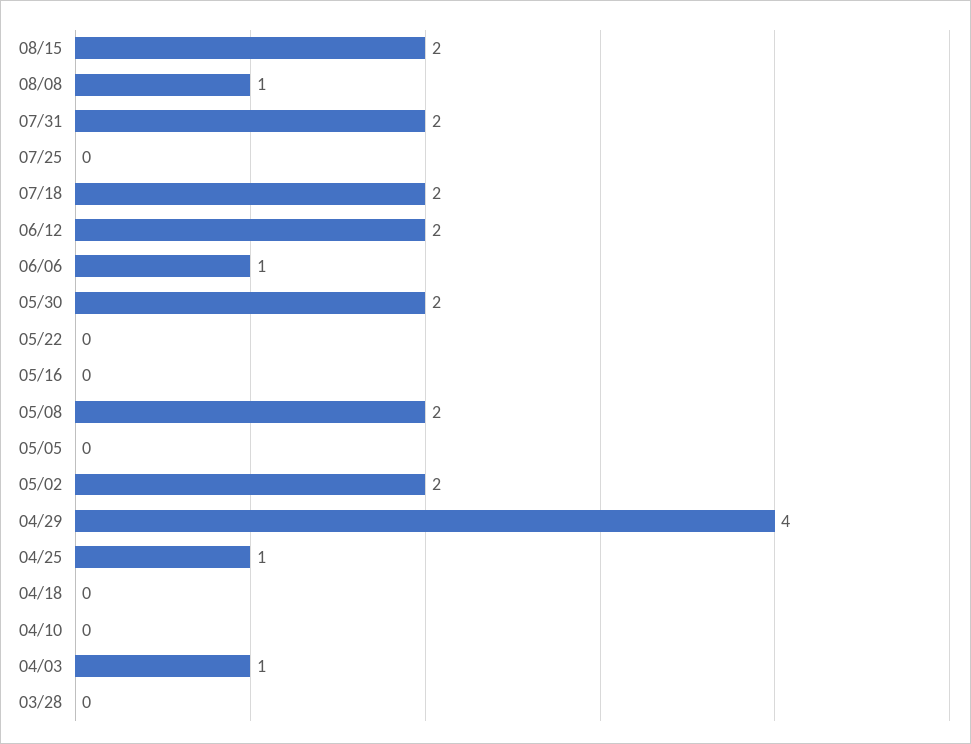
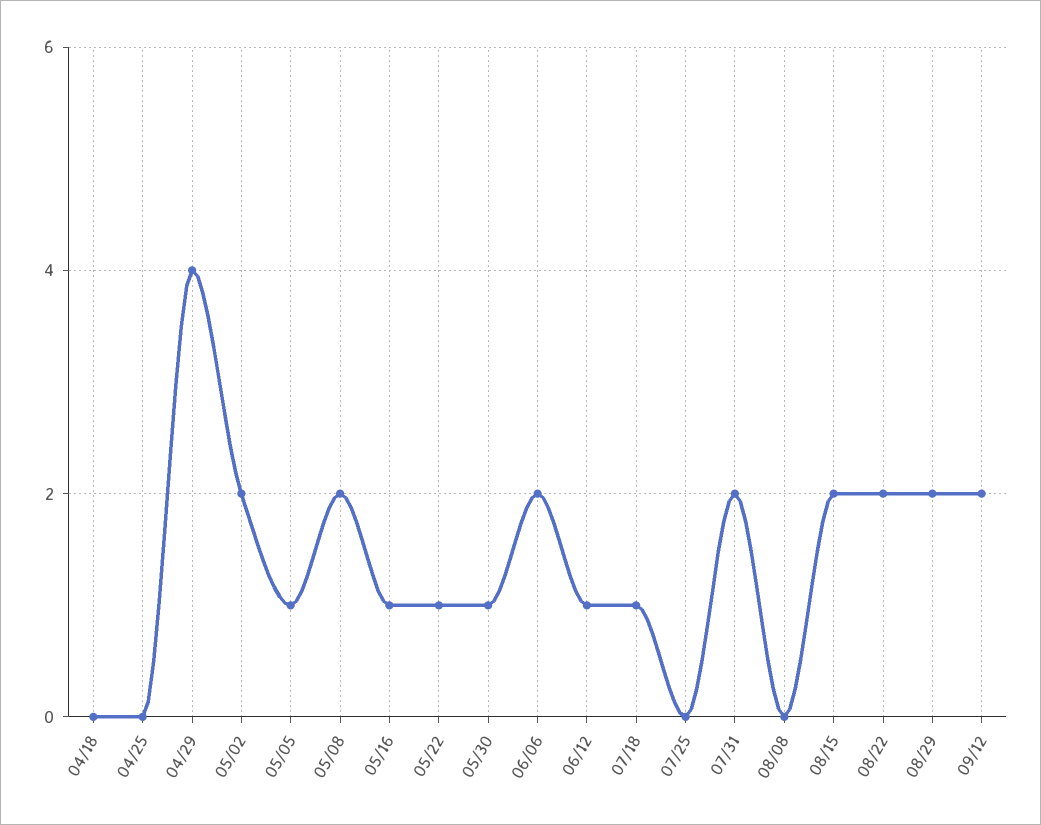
08/08: 1 -> 0
07/18: 2 -> 1
06/12: 2 -> 1
06/06: 1 -> 2
05/30: 2 -> 1
05/22: 0 -> 1
05/16: 0 -> 1
05/05: 0 -> 1
04/25: 1 -> 0
04/10: 0 -> none
04/03: 1 -> none
03/28: 0 -> none
08/22: none -> 2
08/29: none -> 2
09/12: none -> 2

